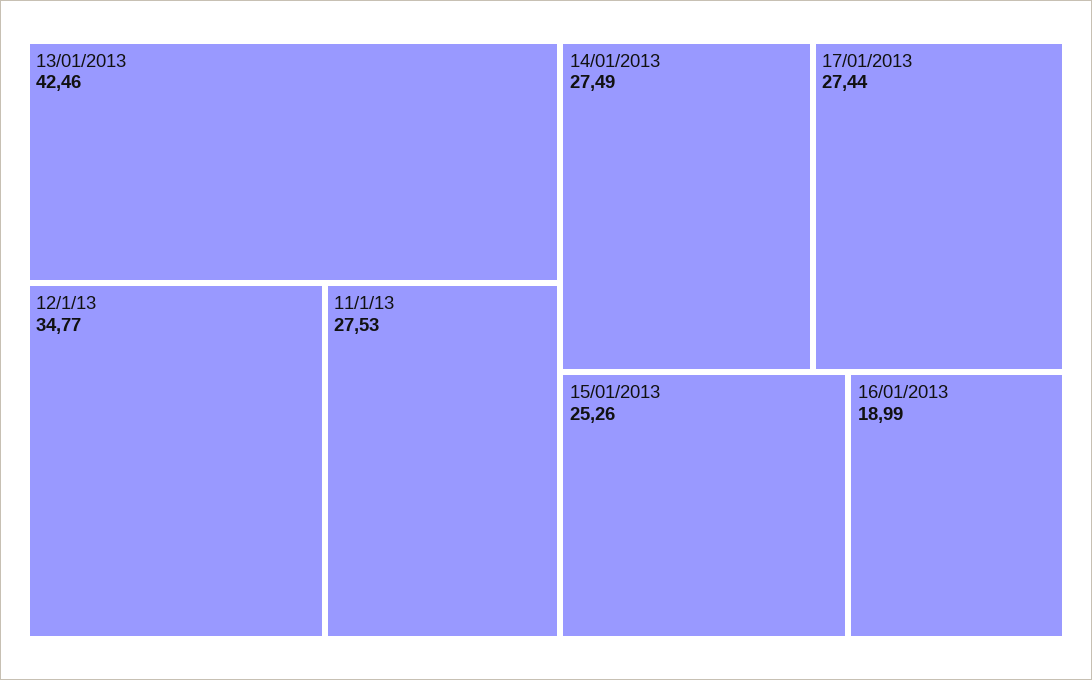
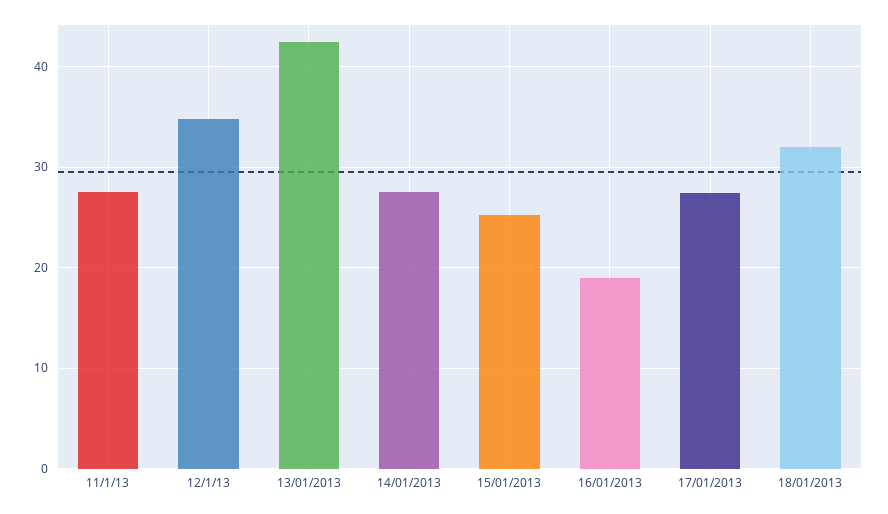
18/01/2013: none -> 32

